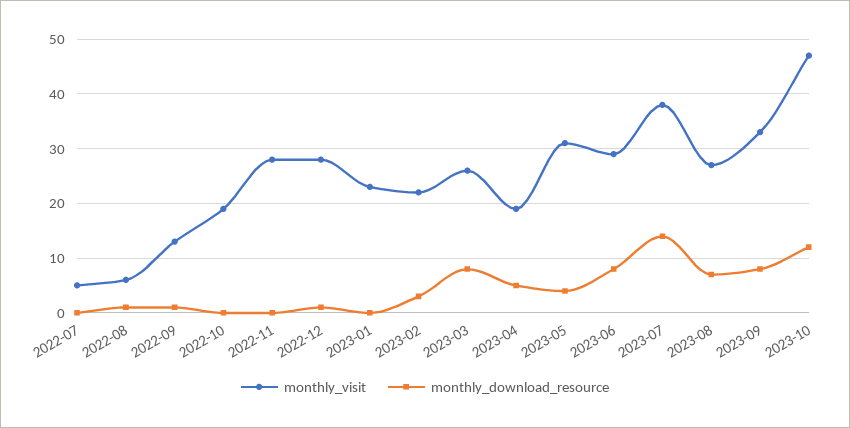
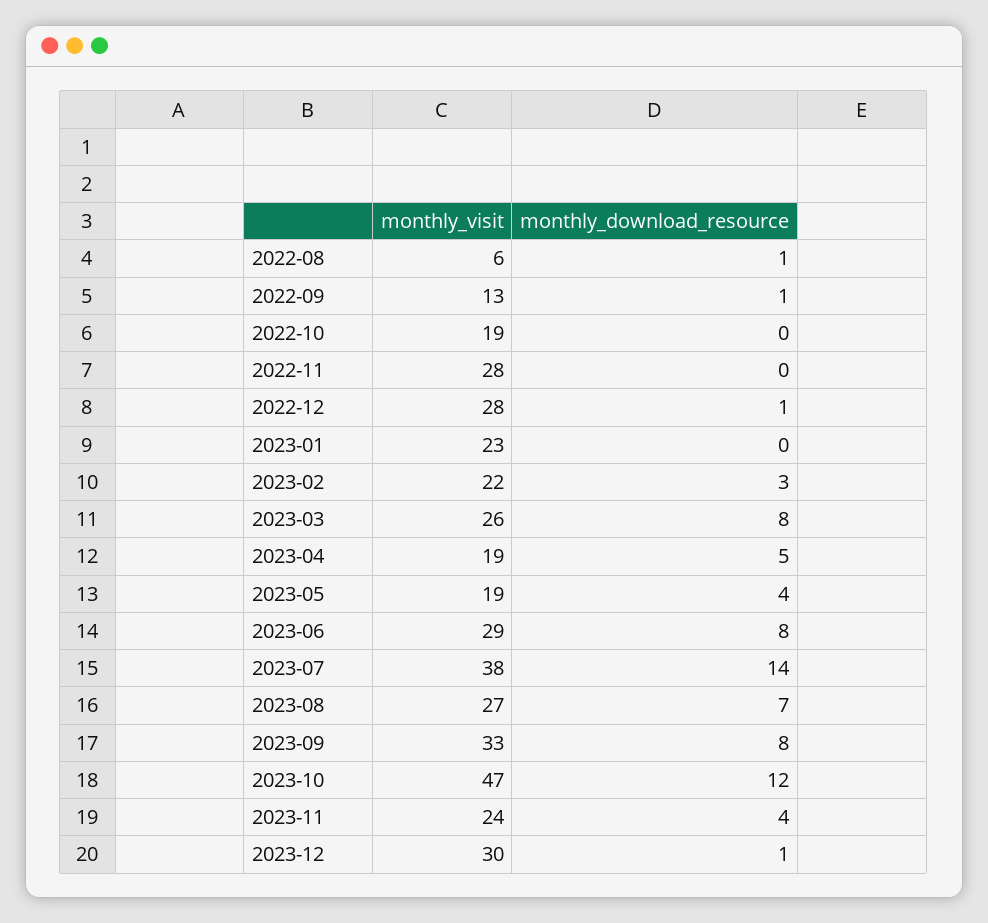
monthly_visit, 2022-07: 5 -> none
monthly_download_resource, 2022-07: 0 -> none
monthly_visit, 2023-05: 30 -> 19
monthly_visit, 2023-11: none -> 24
monthly_download_resource, 2023-11: none -> 4
monthly_visit, 2023-12: none -> 30
monthly_download_resource, 2023-12: none -> 1

